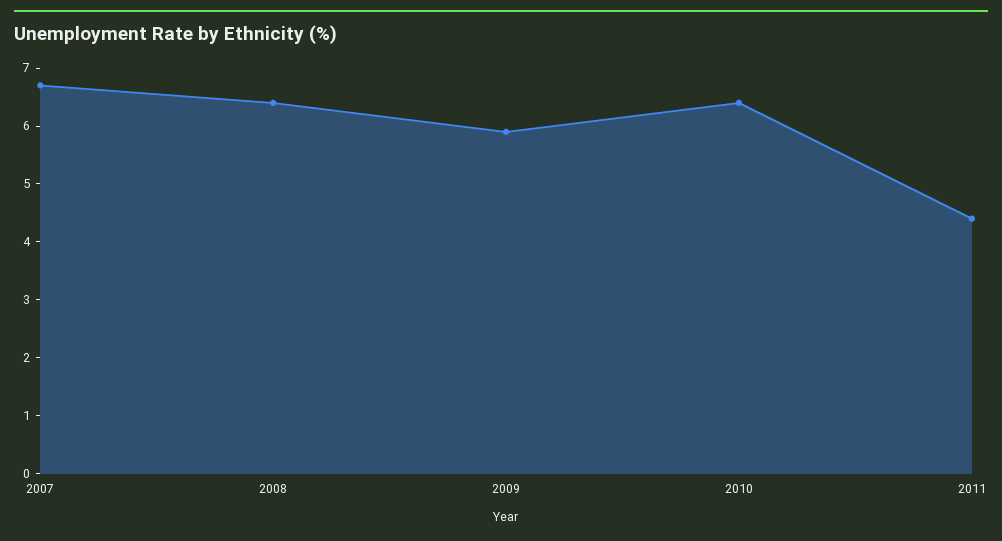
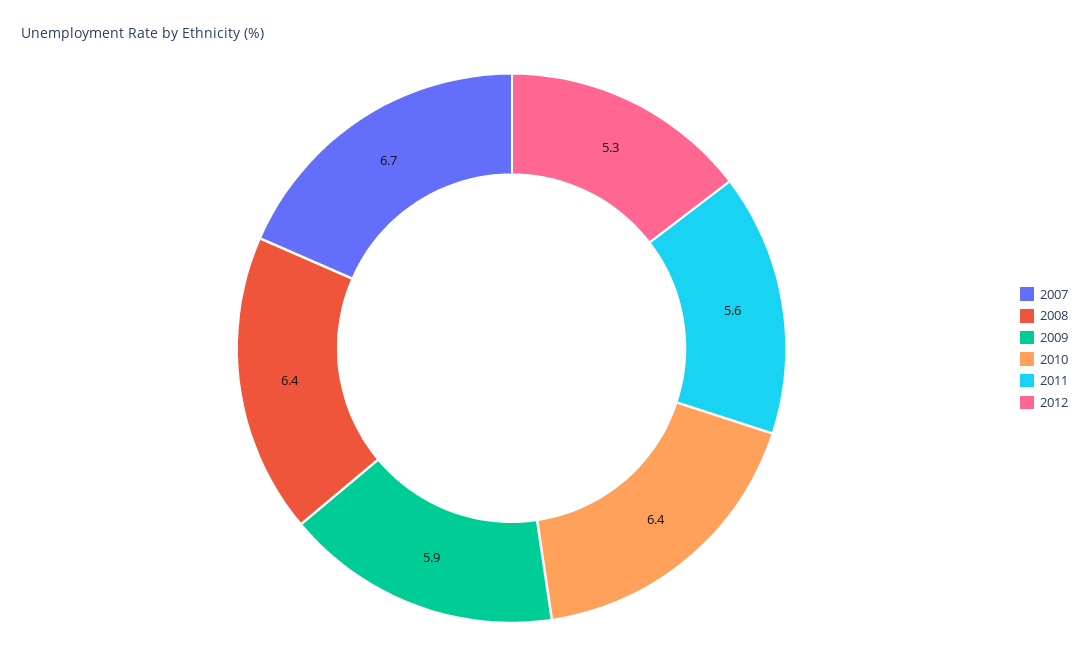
2011: 4.5 -> 5.6
2012: none -> 5.3

